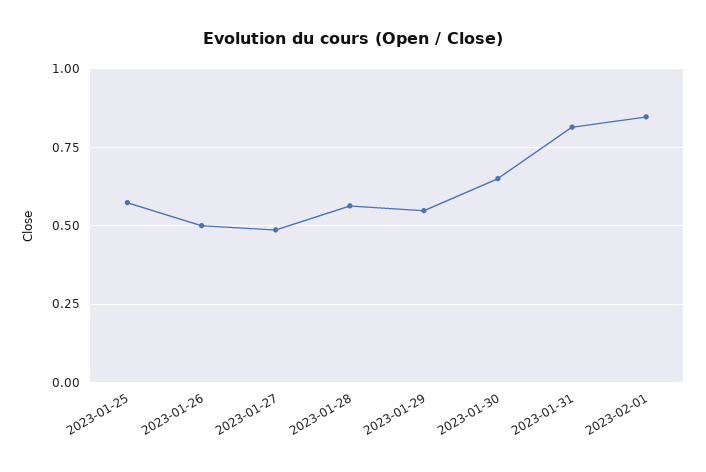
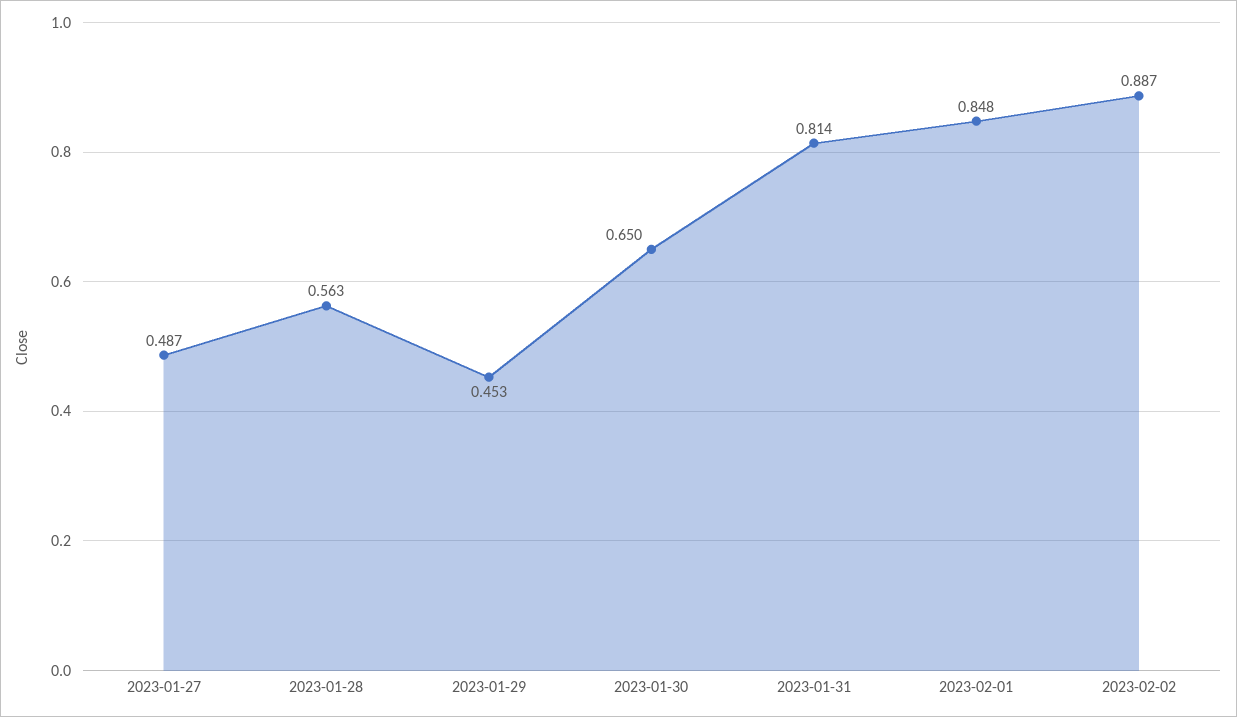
2023-01-25: 0.575 -> none
2023-01-26: 0.5 -> none
2023-01-29: 0.55 -> 0.453
2023-02-02: none -> 0.887

